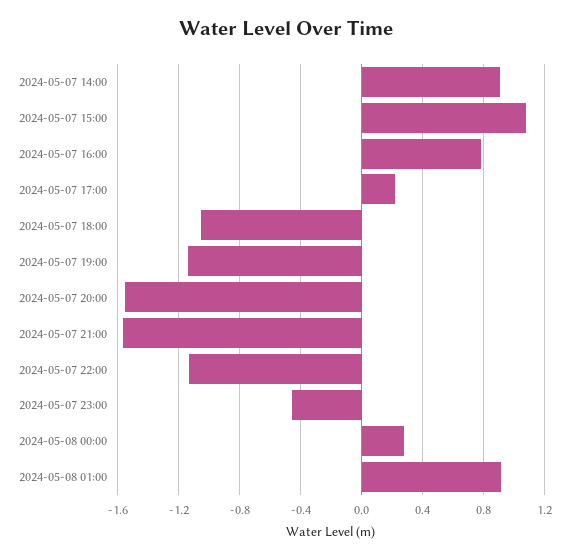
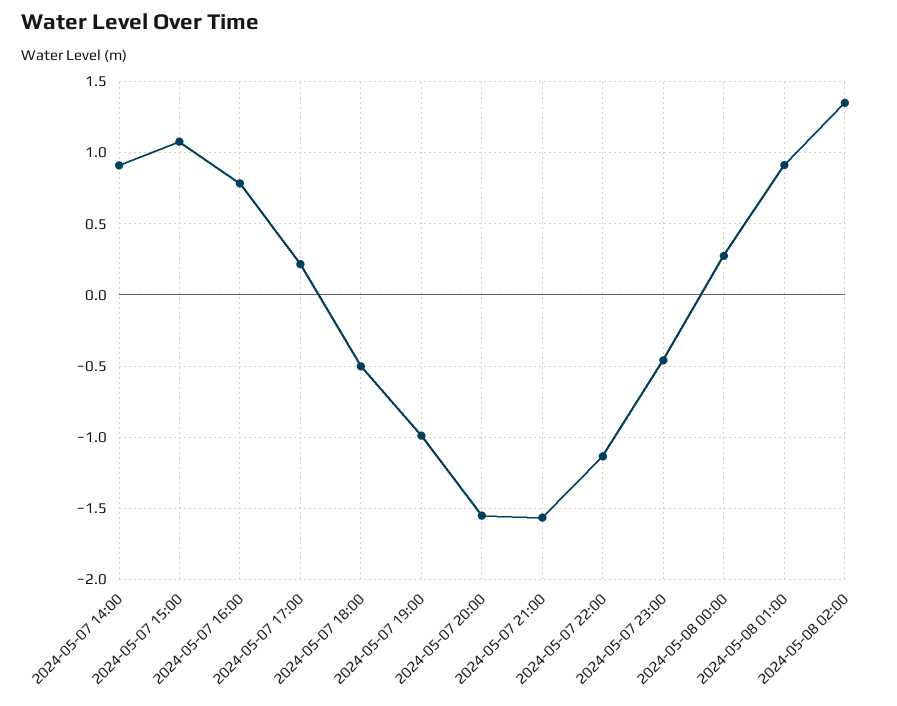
2024-05-07 18:00: -1.05 -> -0.5
2024-05-07 19:00: -1.15 -> -1
2024-05-08 02:00: none -> 1.35

